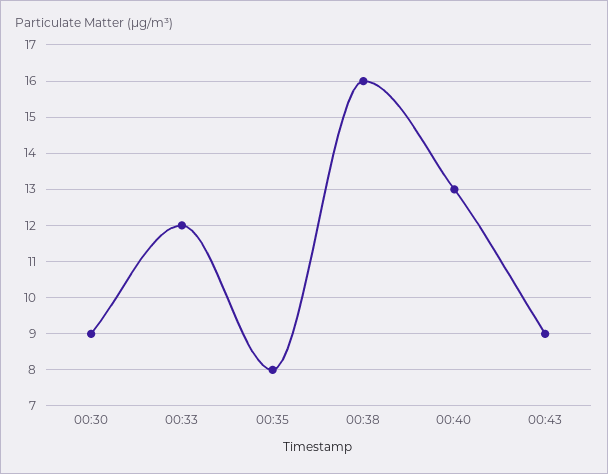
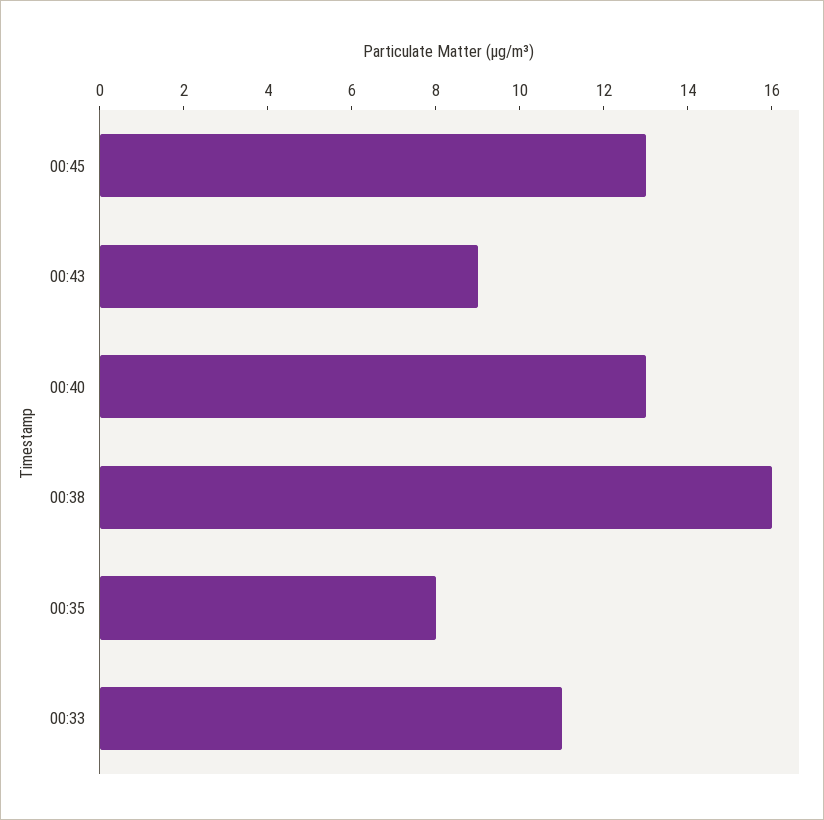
00:30: 9 -> none
00:33: 12 -> 11
00:45: none -> 13

